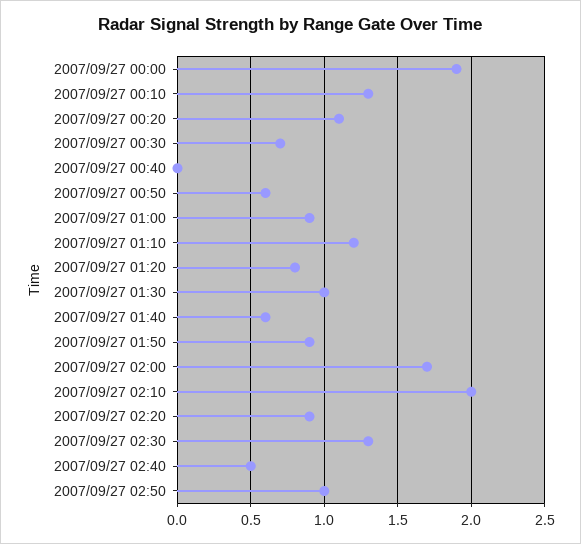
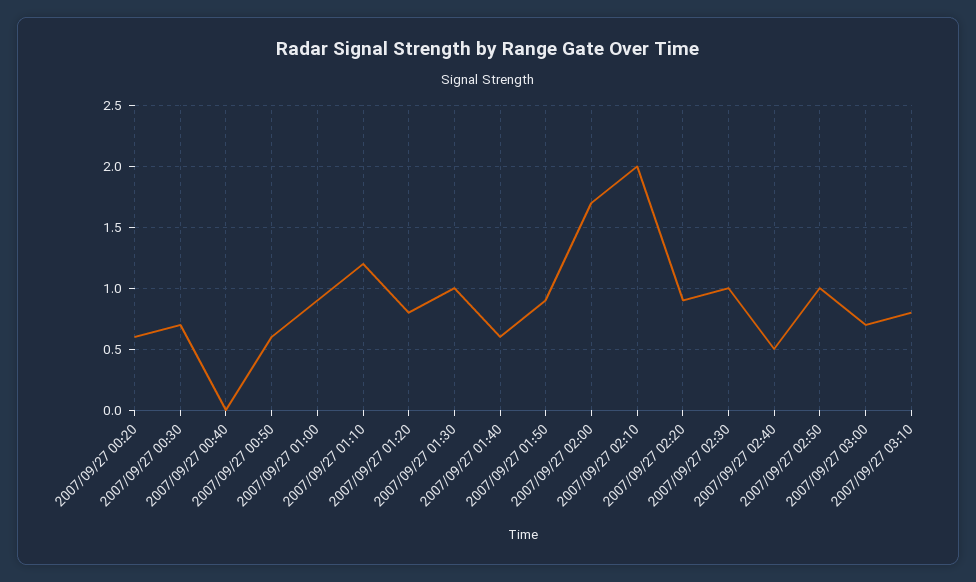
2007/09/27 00:00: 1.9 -> none
2007/09/27 00:10: 1.3 -> none
2007/09/27 00:20: 1.1 -> 0.6
2007/09/27 02:30: 1.3 -> 1
2007/09/27 03:00: none -> 0.7
2007/09/27 03:10: none -> 0.8

